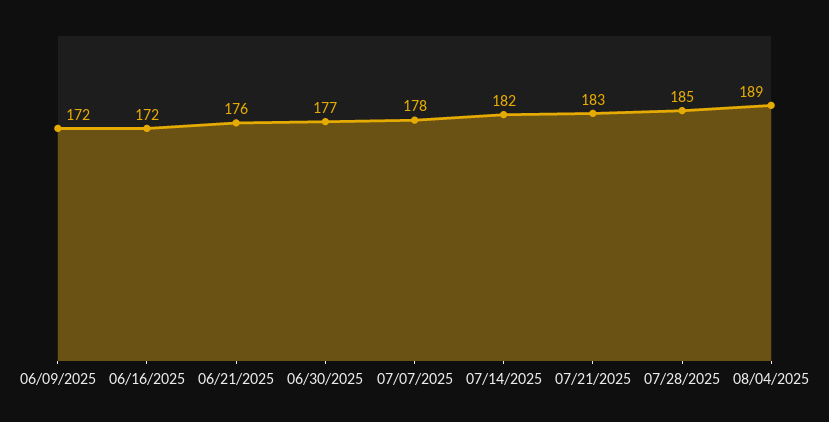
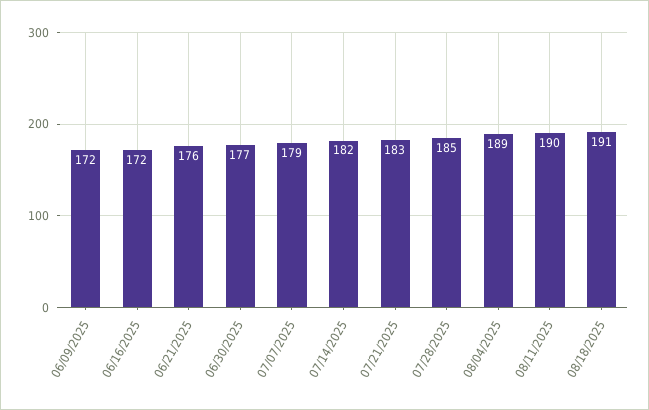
07/07/2025: 178 -> 179
08/11/2025: none -> 190
08/18/2025: none -> 191

